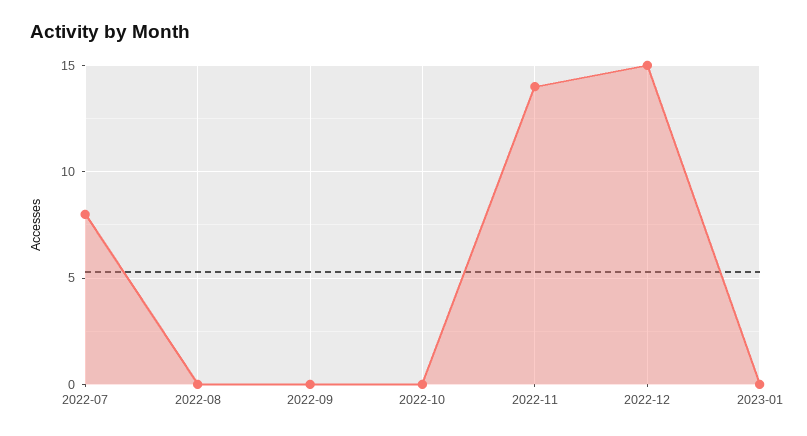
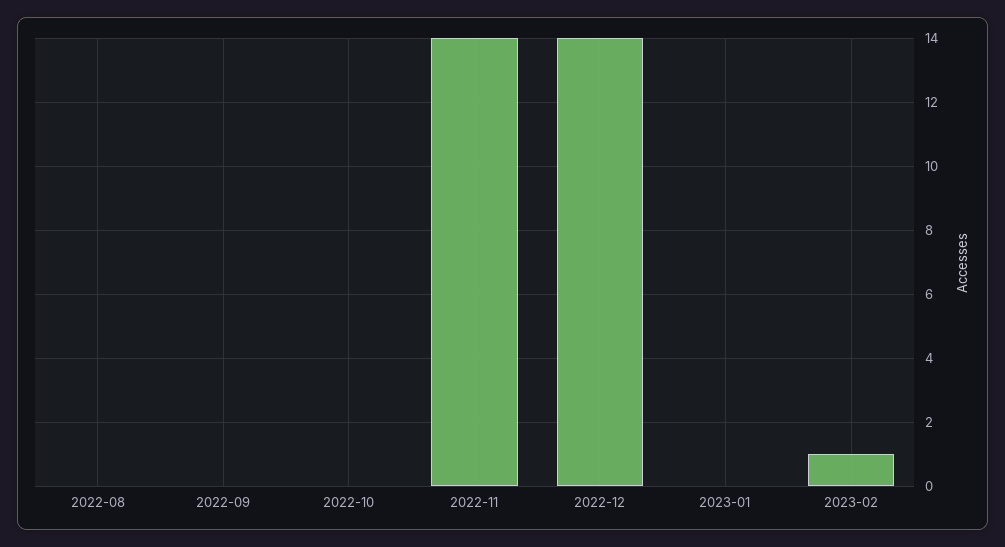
2022-07: 8 -> none
2022-12: 15 -> 14
2023-02: none -> 1

